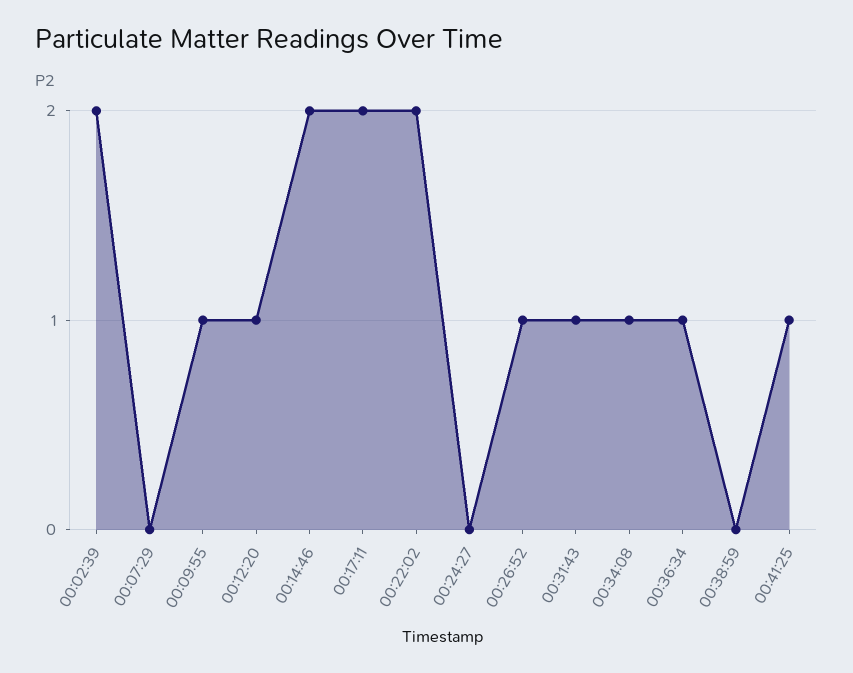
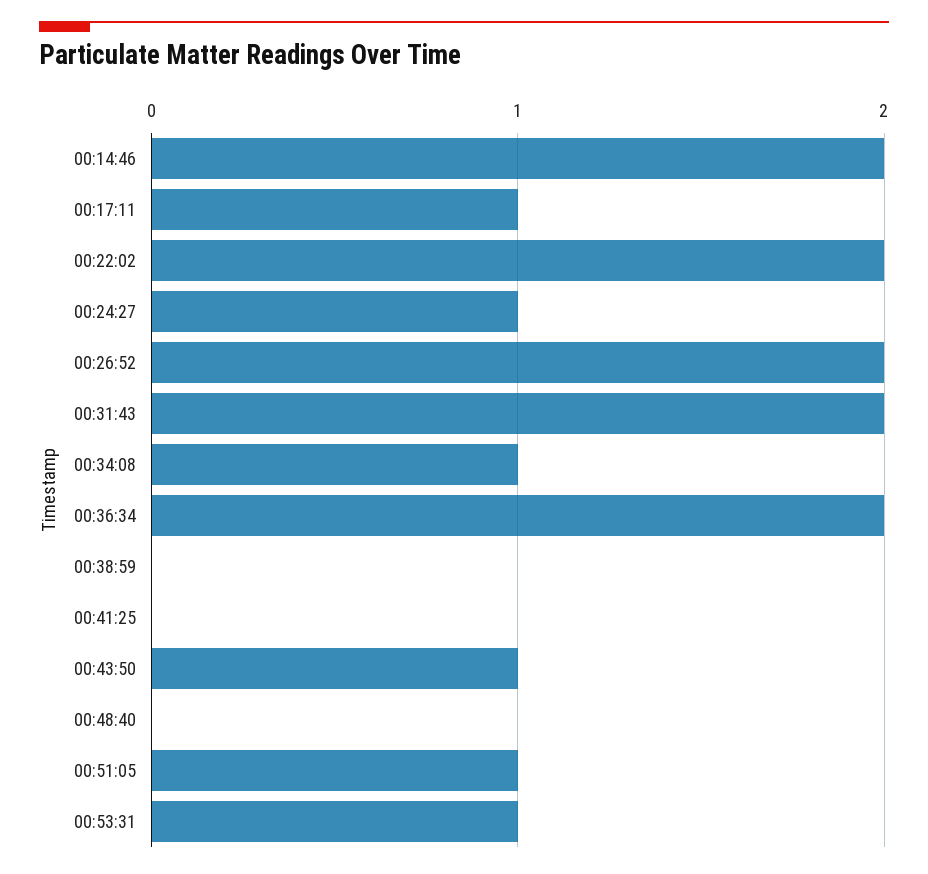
00:02:39: 2 -> none
00:07:29: 0 -> none
00:09:55: 1 -> none
00:12:20: 1 -> none
00:17:11: 2 -> 1
00:24:27: 0 -> 1
00:26:52: 1 -> 2
00:31:43: 1 -> 2
00:36:34: 1 -> 2
00:41:25: 1 -> 0
00:43:50: none -> 1
00:48:40: none -> 0
00:51:05: none -> 1
00:53:31: none -> 1

